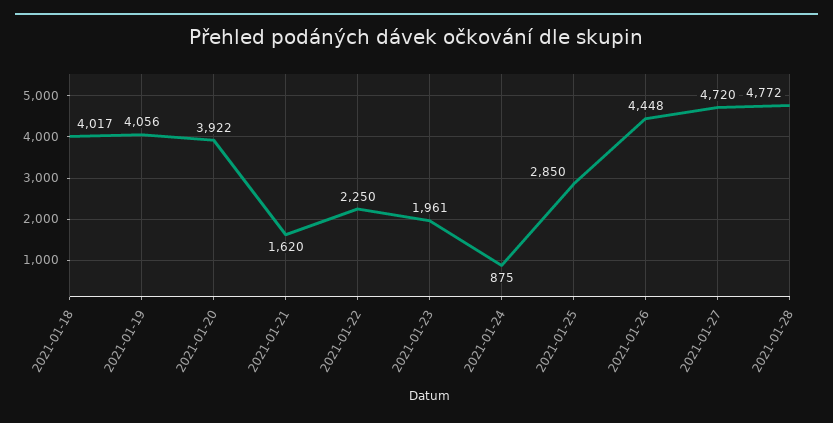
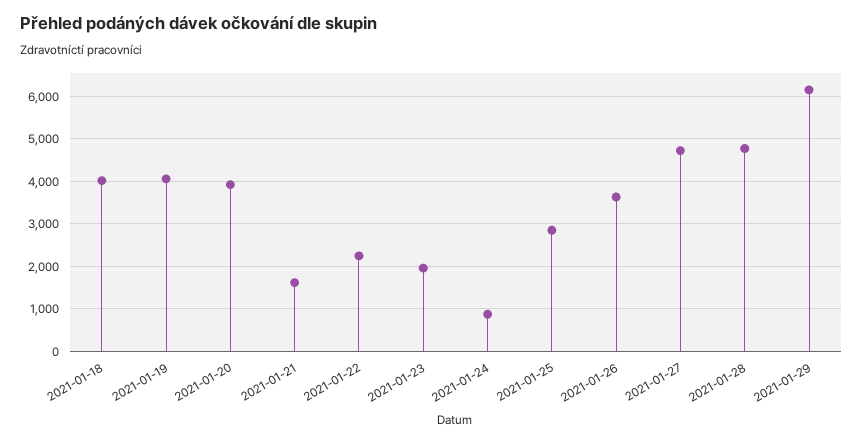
2021-01-26: 4448 -> 3600
2021-01-29: none -> 6200

